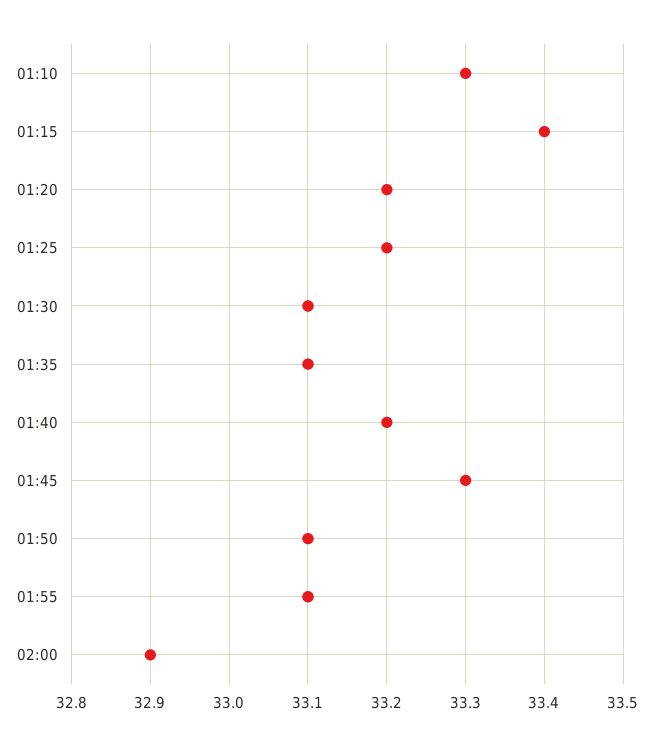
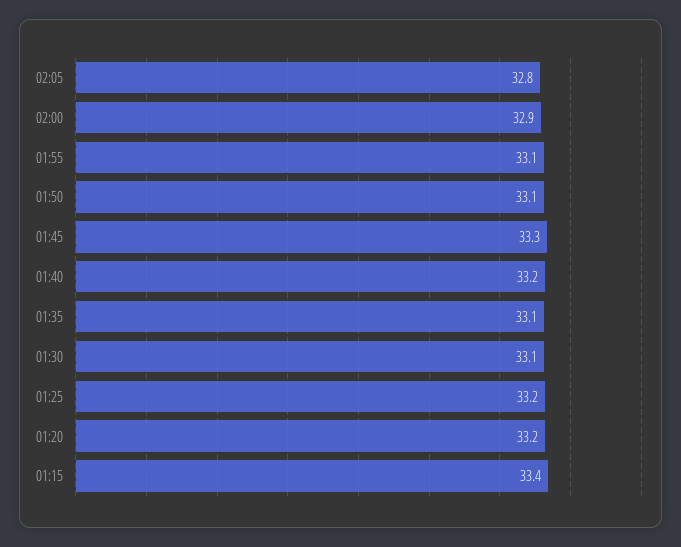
01:10: 33.3 -> none
02:05: none -> 32.8

